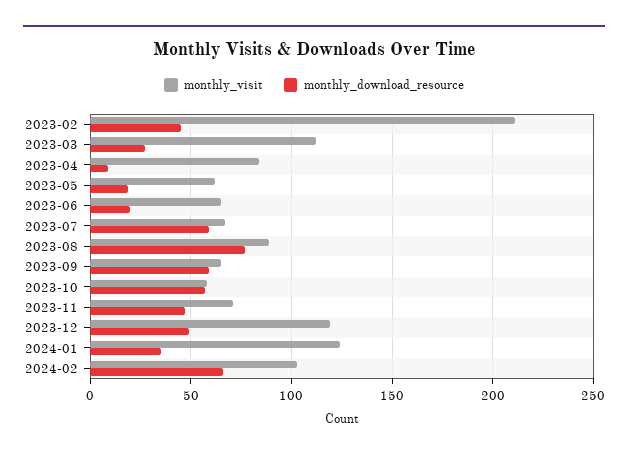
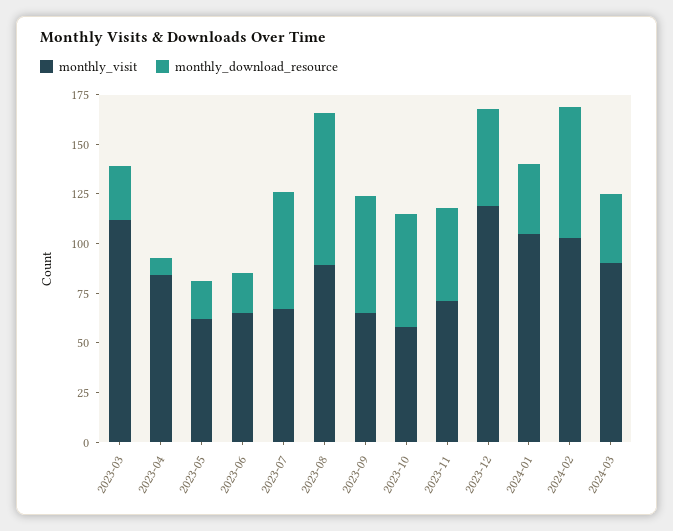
monthly_visit, 2023-02: 210 -> none
monthly_download_resource, 2023-02: 45 -> none
monthly_visit, 2024-01: 125 -> 105
monthly_visit, 2024-03: none -> 90
monthly_download_resource, 2024-03: none -> 35

